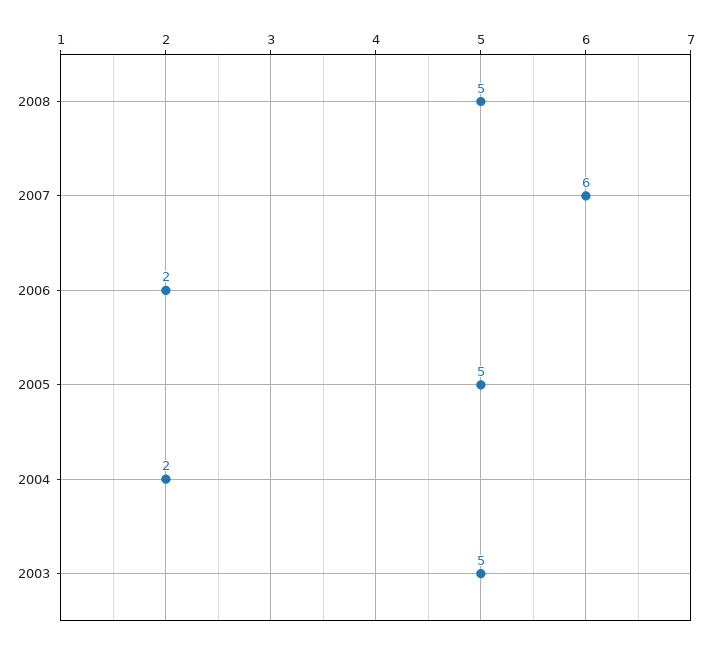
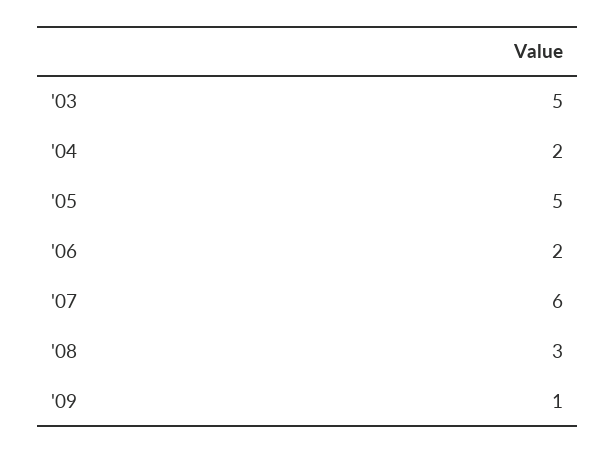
2008: 5 -> 3
'09: none -> 1

